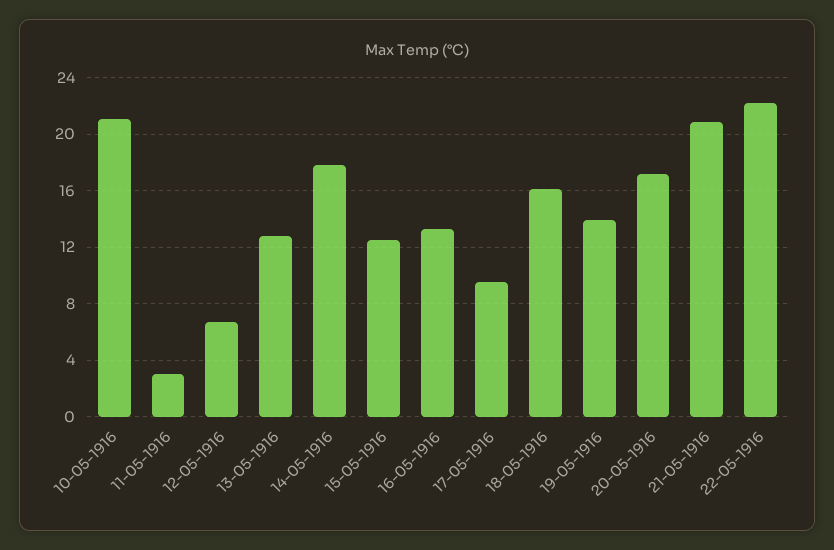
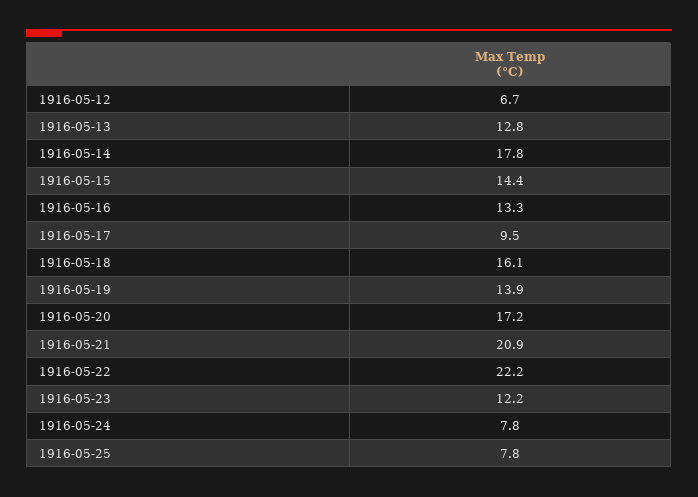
10-05-1916: 21 -> none
11-05-1916: 3 -> none
15-05-1916: 12.5 -> 14.4
1916-05-23: none -> 12.2
1916-05-24: none -> 7.8
1916-05-25: none -> 7.8

